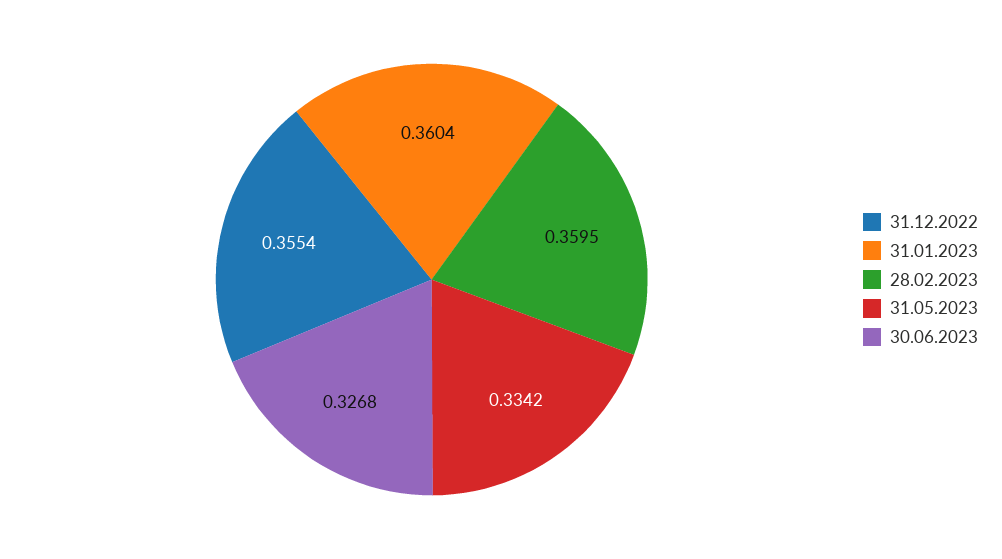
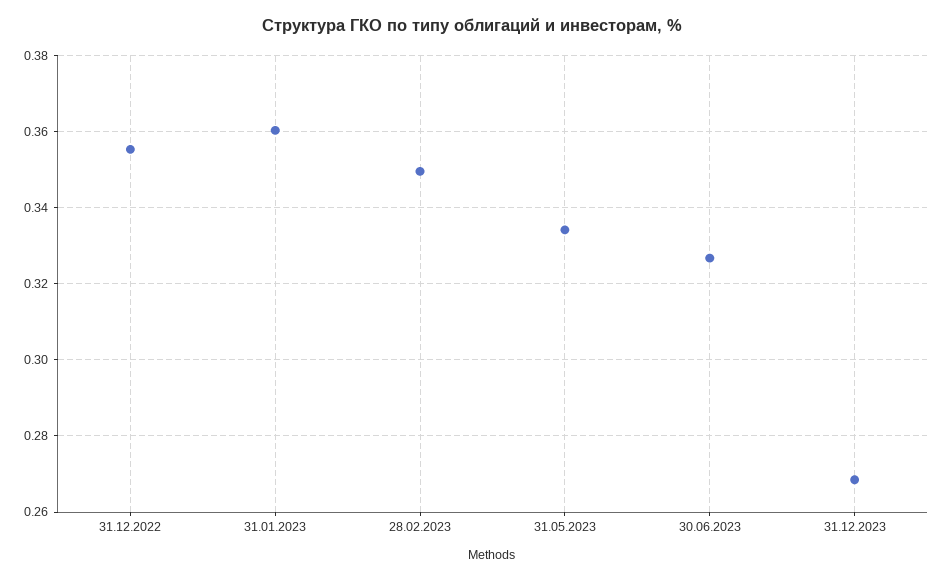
28.02.2023: 0.3595 -> 0.35
31.12.2023: none -> 0.268

